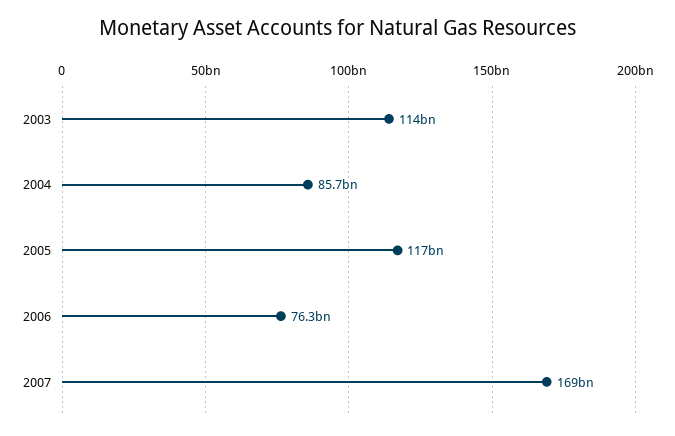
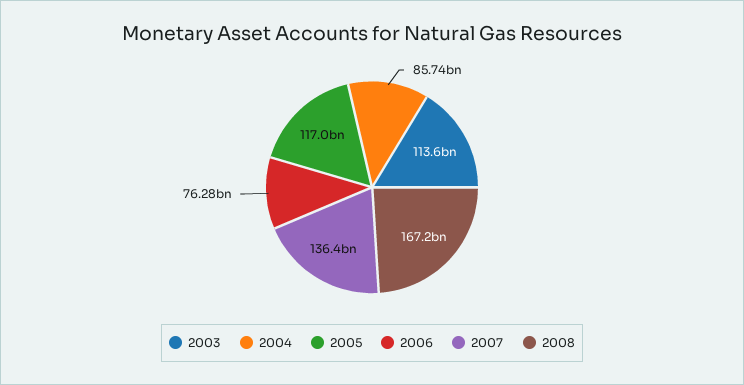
2007: 169000000000 -> 136400000000
2008: none -> 167200000000

